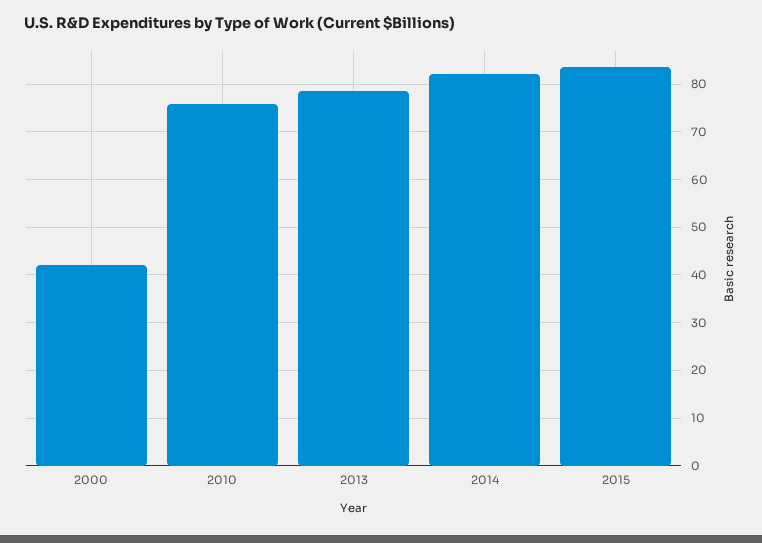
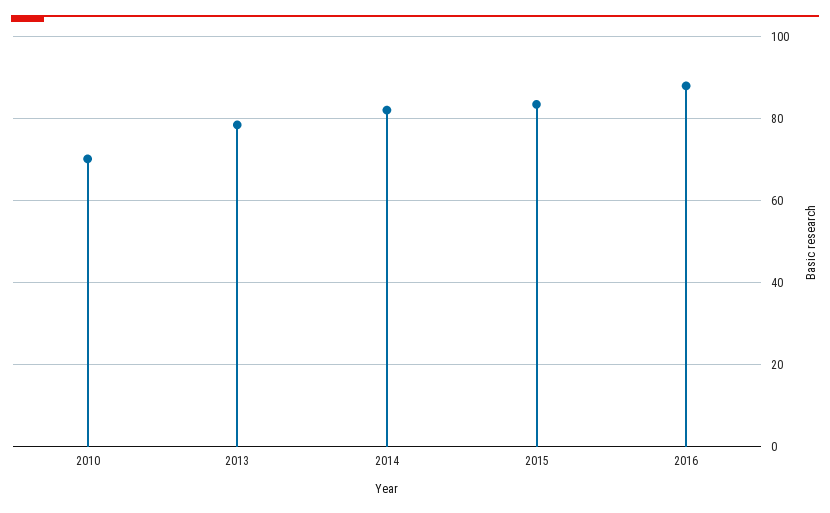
2000: 42 -> none
2010: 76 -> 70
2016: none -> 88

